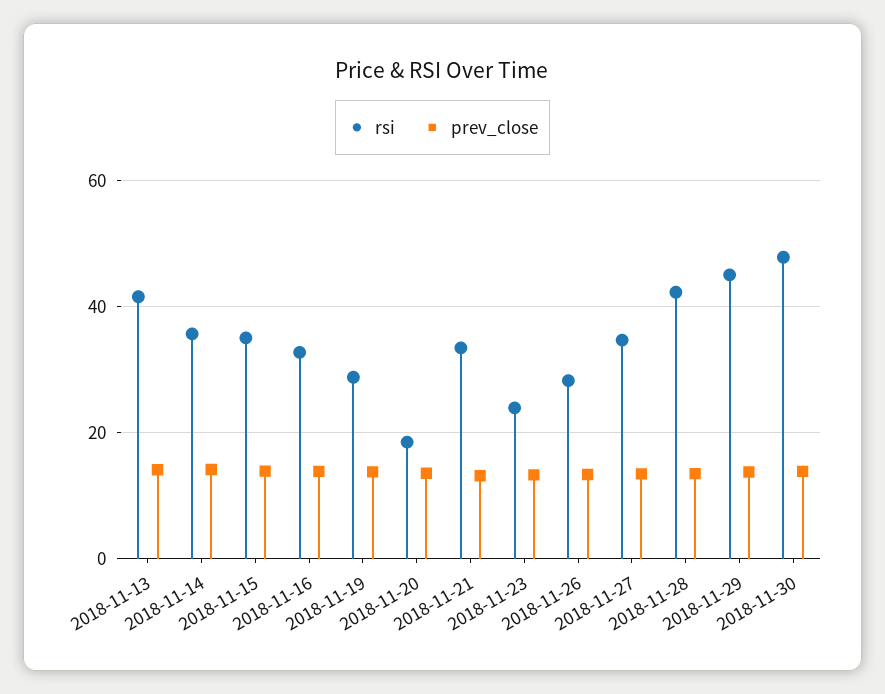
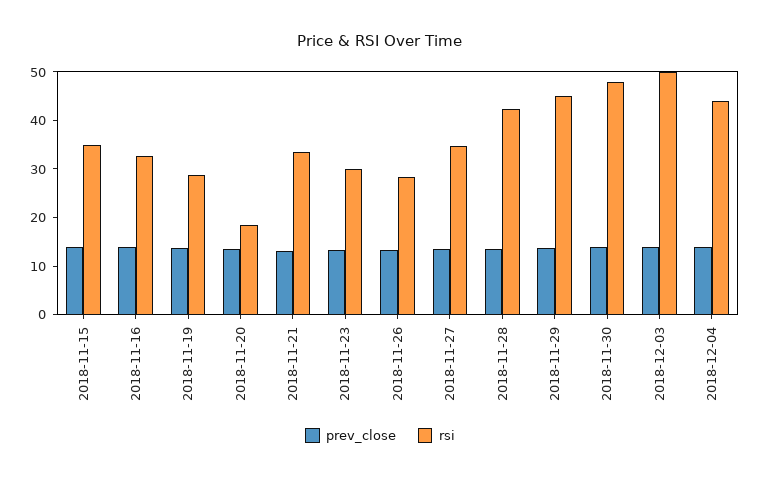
rsi, 2018-11-13: 42 -> none
prev_close, 2018-11-13: 14 -> none
rsi, 2018-11-14: 36 -> none
prev_close, 2018-11-14: 14 -> none
rsi, 2018-11-23: 24 -> 30
prev_close, 2018-12-03: none -> 14
rsi, 2018-12-03: none -> 50
prev_close, 2018-12-04: none -> 14
rsi, 2018-12-04: none -> 44

